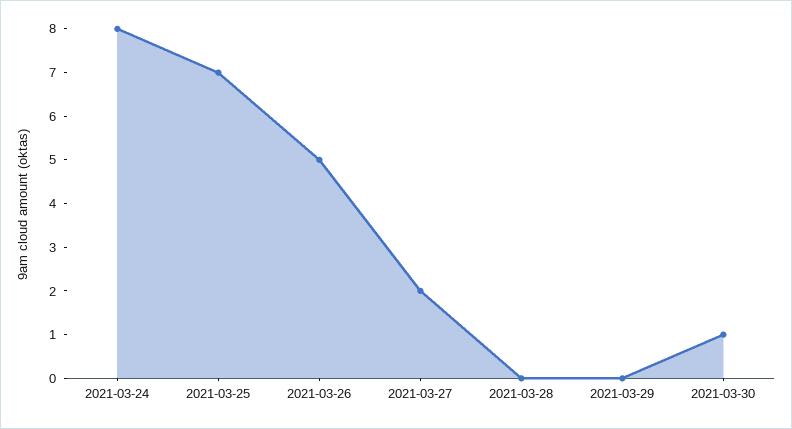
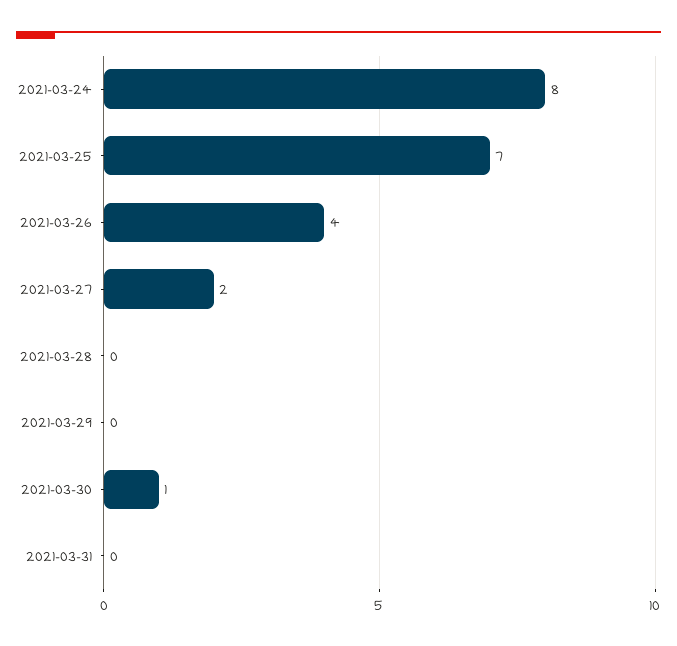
2021-03-26: 5 -> 4
2021-03-31: none -> 0

